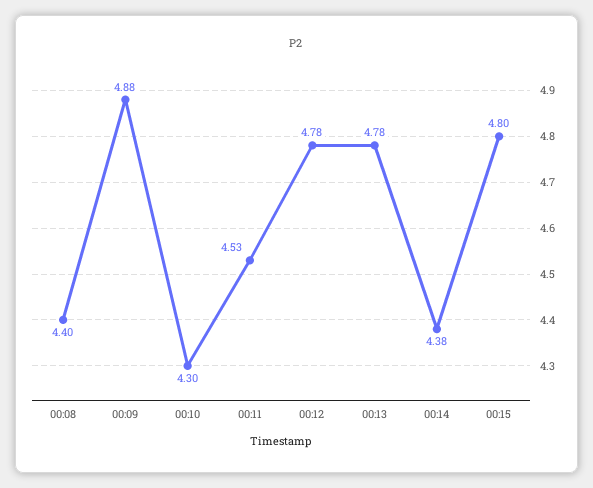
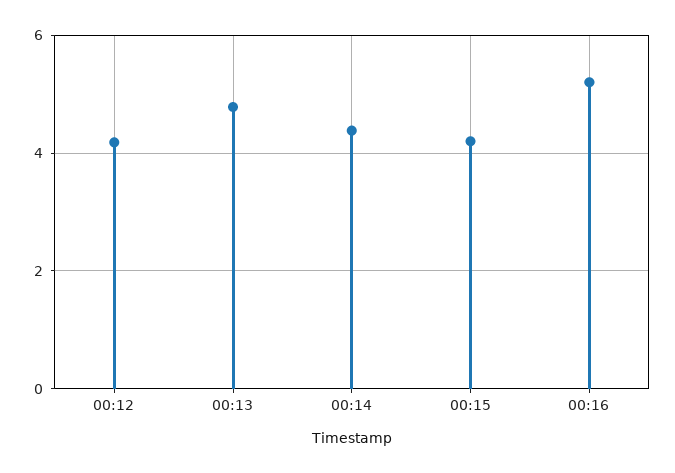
00:08: 4.4 -> none
00:09: 4.88 -> none
00:10: 4.3 -> none
00:11: 4.53 -> none
00:12: 4.78 -> 4.2
00:15: 4.8 -> 4.2
00:16: none -> 5.2

